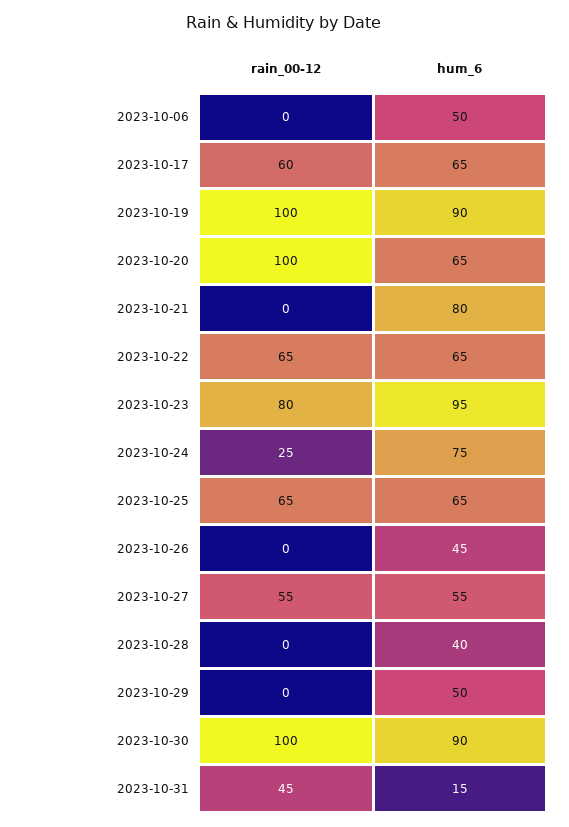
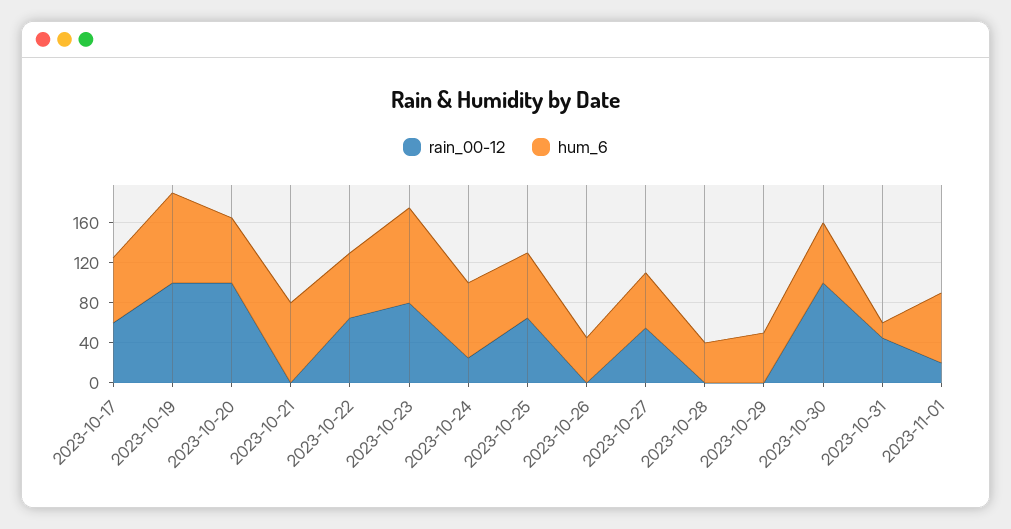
rain_00-12, 2023-10-06: 0 -> none
hum_6, 2023-10-06: 50 -> none
hum_6, 2023-10-30: 90 -> 60
rain_00-12, 2023-11-01: none -> 20
hum_6, 2023-11-01: none -> 70

